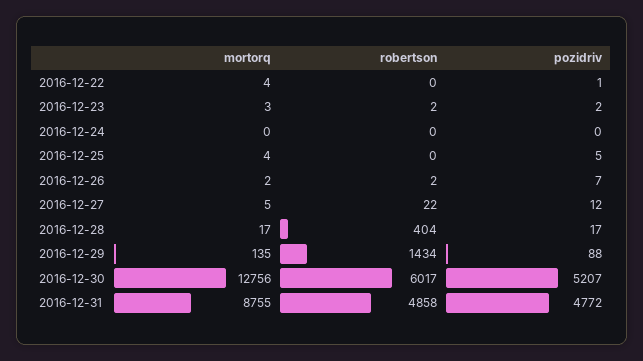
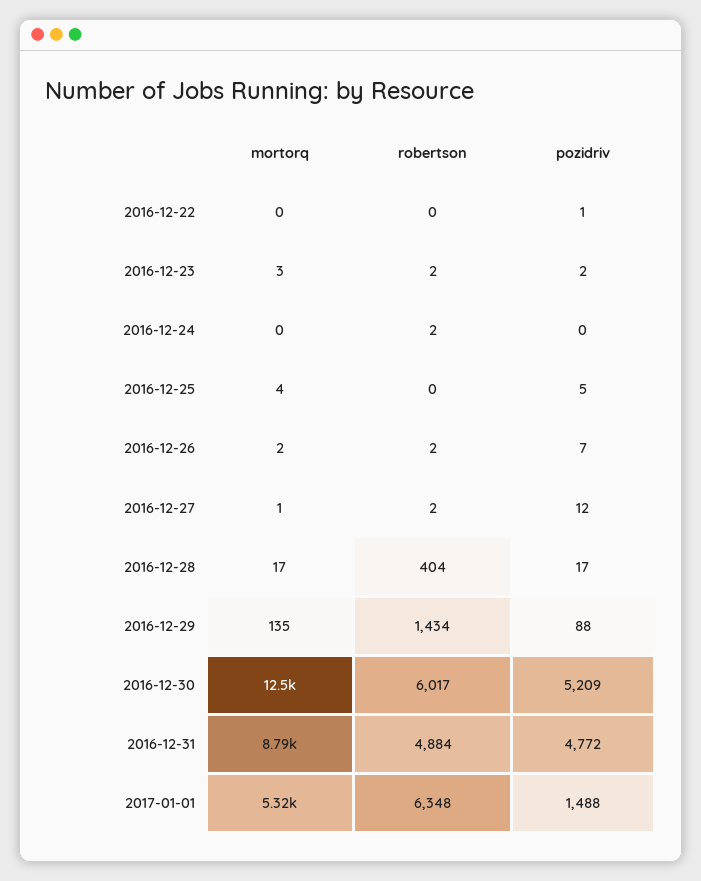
mortorq, 2016-12-22: 4 -> 0
robertson, 2016-12-24: 0 -> 2
mortorq, 2016-12-27: 5 -> 1
robertson, 2016-12-27: 22 -> 2
mortorq, 2016-12-30: 12756 -> 12500
pozidriv, 2016-12-30: 5207 -> 5209
mortorq, 2016-12-31: 8755 -> 8790
robertson, 2016-12-31: 4858 -> 4884
mortorq, 2017-01-01: none -> 5320
robertson, 2017-01-01: none -> 6348
pozidriv, 2017-01-01: none -> 1488

